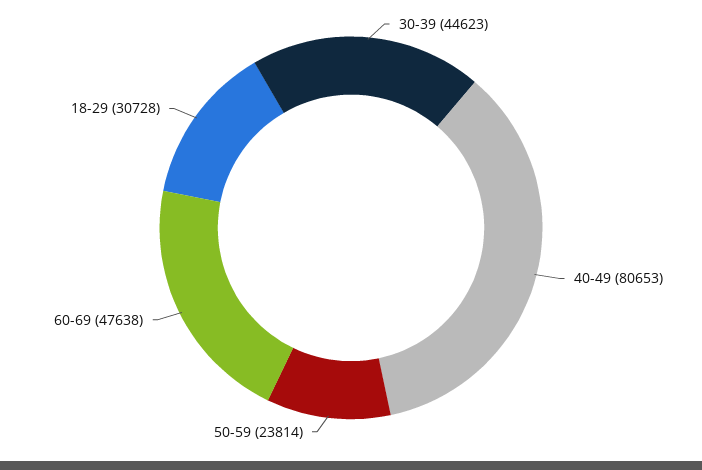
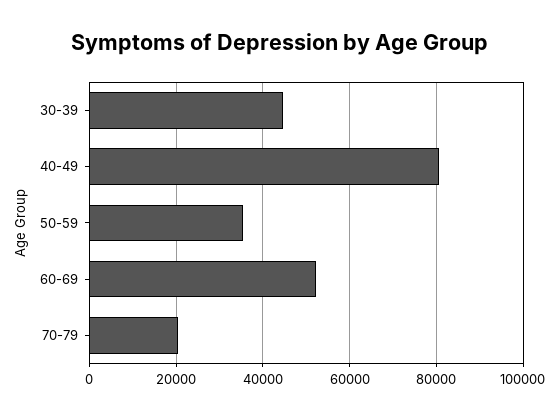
50-59: 23814 -> 36000
60-69: 47638 -> 52000
18-29: 30728 -> none
70-79: none -> 20000

